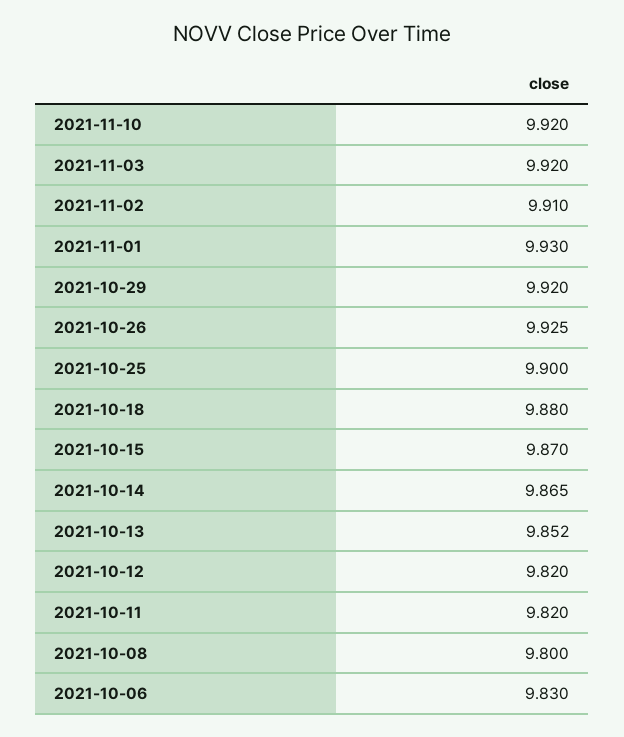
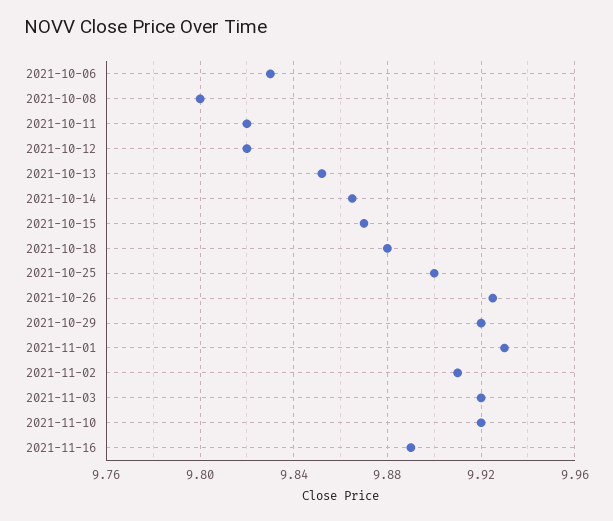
2021-11-16: none -> 9.89

